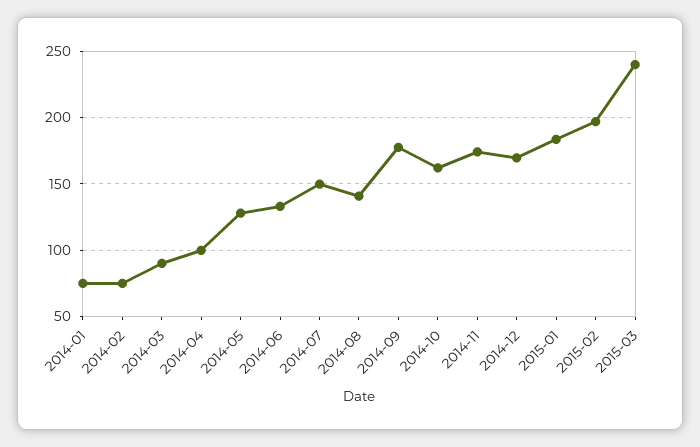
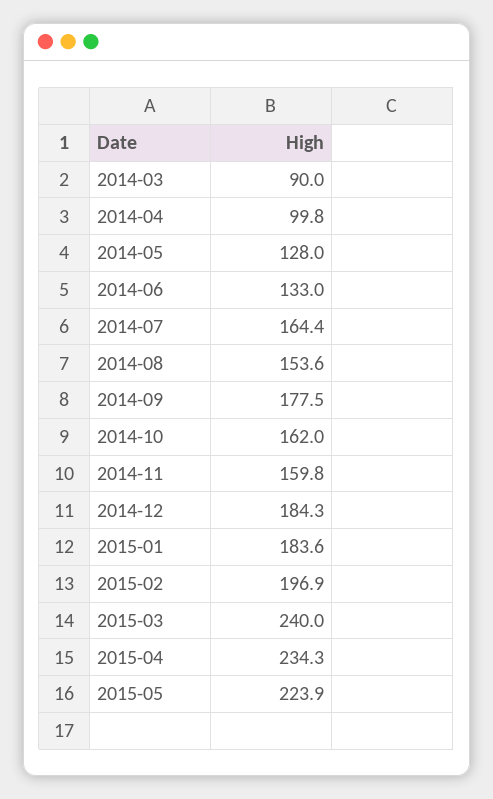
2014-01: 75 -> none
2014-02: 75 -> none
2014-07: 150 -> 164.4
2014-08: 140 -> 153.6
2014-11: 175 -> 159.8
2014-12: 170 -> 184.3
2015-04: none -> 234.3
2015-05: none -> 223.9

